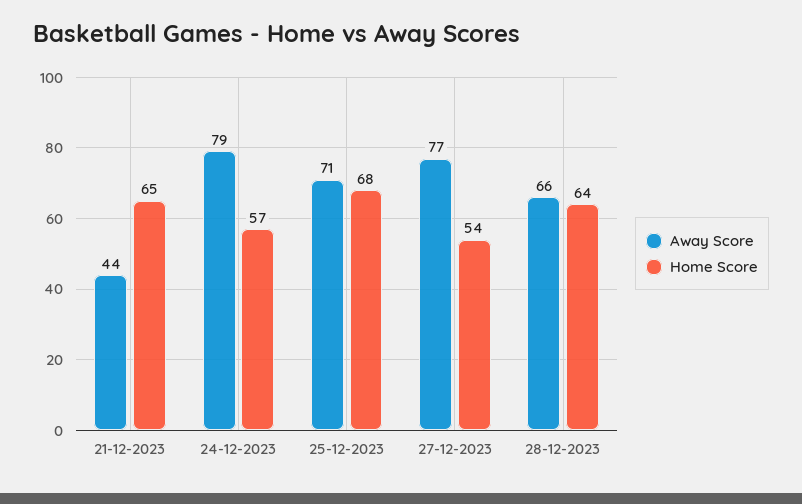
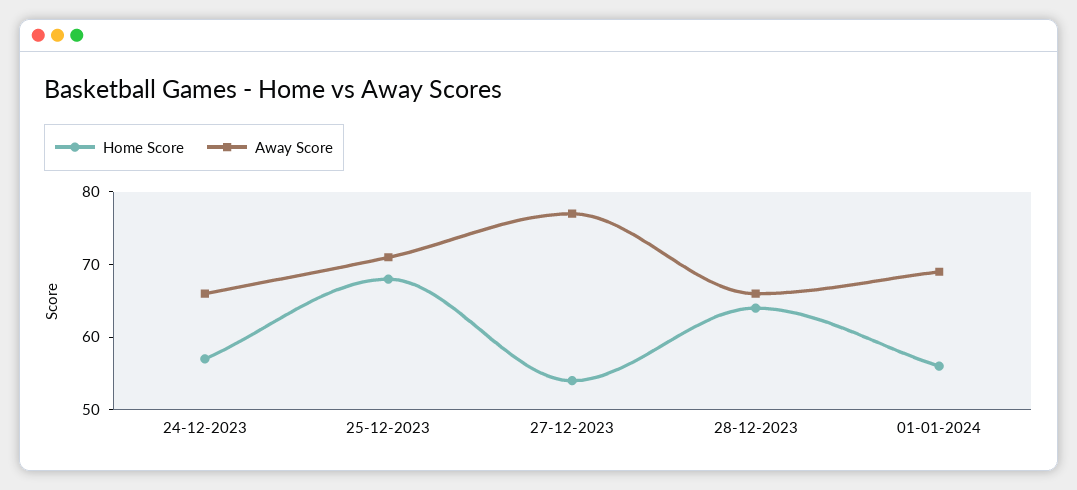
Away Score, 21-12-2023: 44 -> none
Home Score, 21-12-2023: 65 -> none
Away Score, 24-12-2023: 79 -> 65
Home Score, 01-01-2024: none -> 55
Away Score, 01-01-2024: none -> 70

